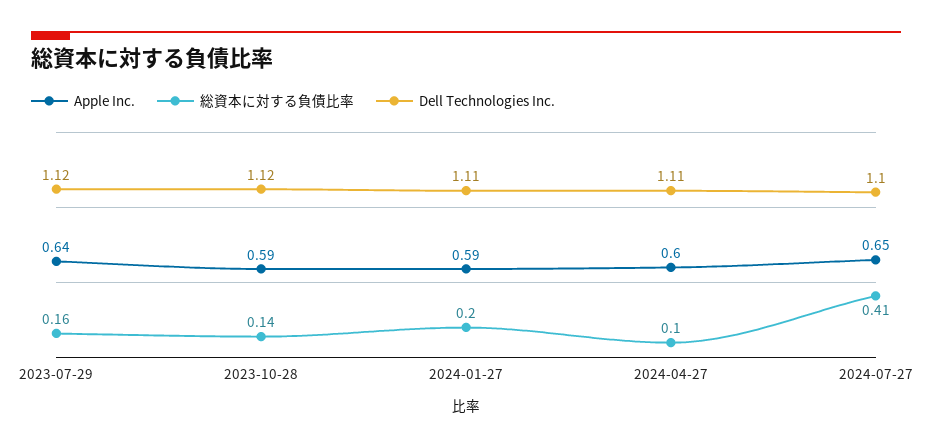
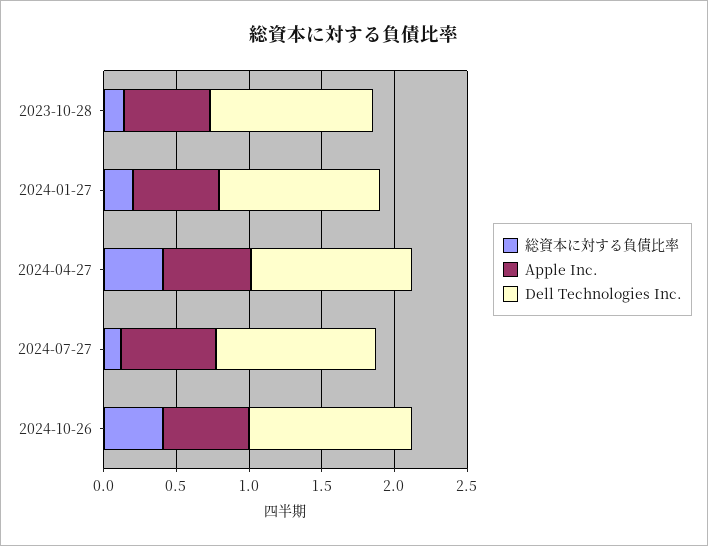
Apple Inc., 2023-07-29: 0.64 -> none
総資本に対する負債比率, 2023-07-29: 0.16 -> none
Dell Technologies Inc., 2023-07-29: 1.12 -> none
総資本に対する負債比率, 2024-04-27: 0.1 -> 0.4
総資本に対する負債比率, 2024-07-27: 0.41 -> 0.1
総資本に対する負債比率, 2024-10-26: none -> 0.4
Apple Inc., 2024-10-26: none -> 0.6
Dell Technologies Inc., 2024-10-26: none -> 1.1

